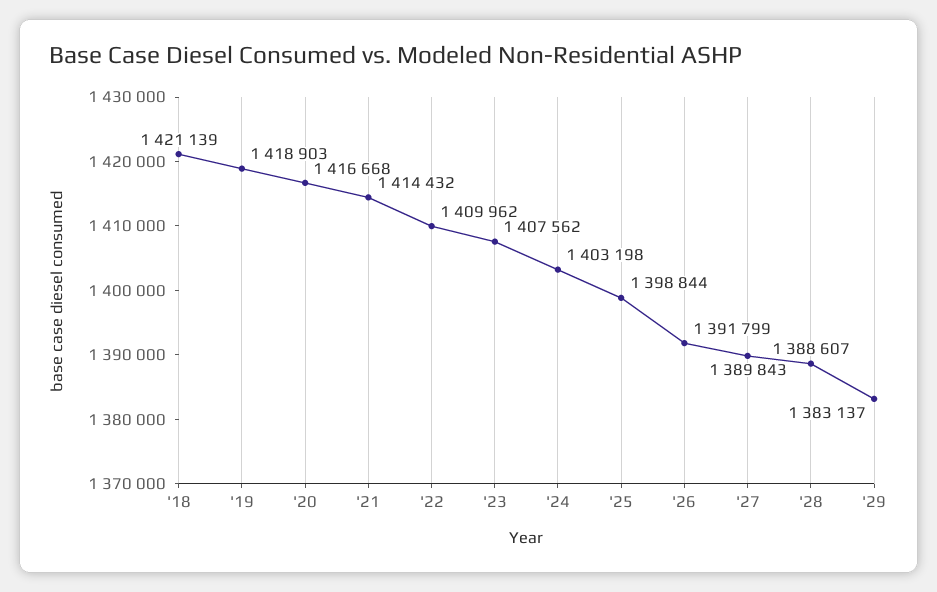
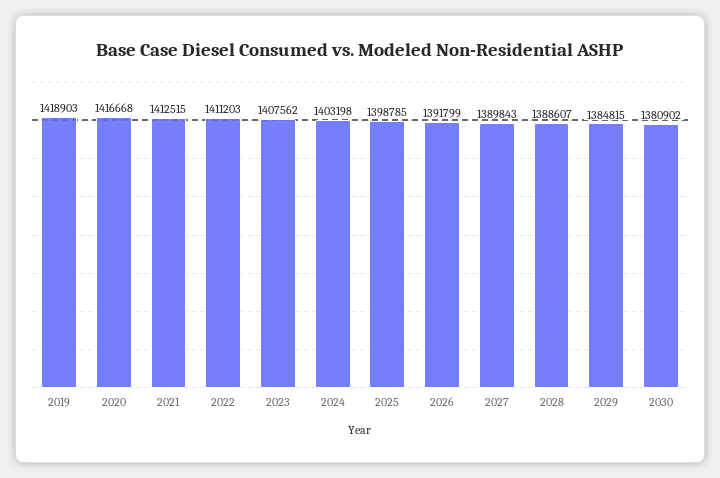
'18: 1421139 -> none
'21: 1414432 -> 1412515
'22: 1409962 -> 1411203
'25: 1398844 -> 1398785
'29: 1383137 -> 1384815
2030: none -> 1380902

